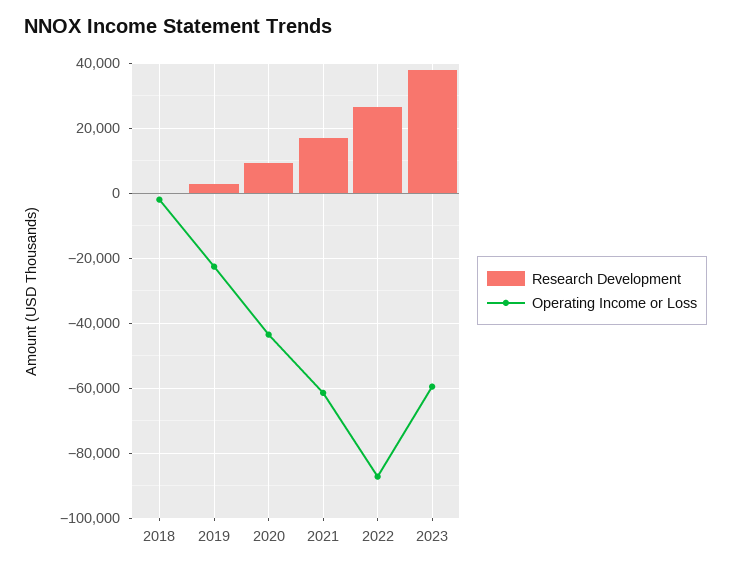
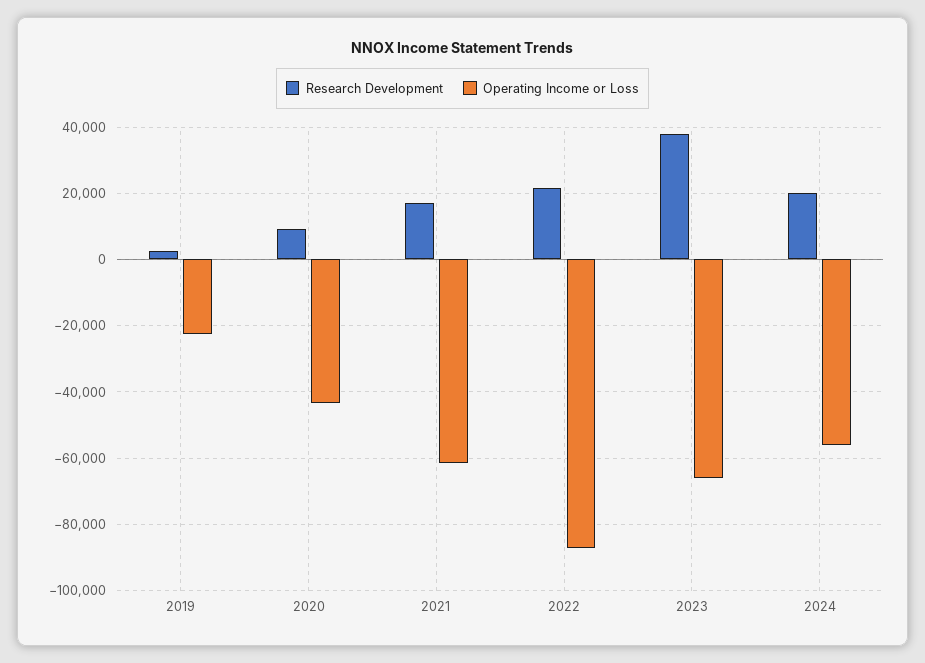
Research Development, 2018: 0 -> none
Operating Income or Loss, 2018: -2000 -> none
Research Development, 2022: 26000 -> 22000
Operating Income or Loss, 2023: -60000 -> -66000
Research Development, 2024: none -> 20000
Operating Income or Loss, 2024: none -> -56000

